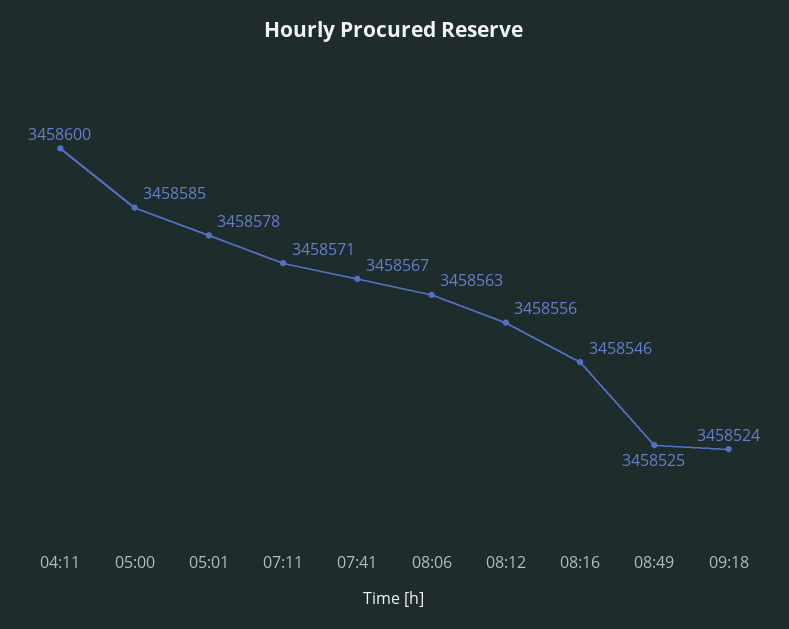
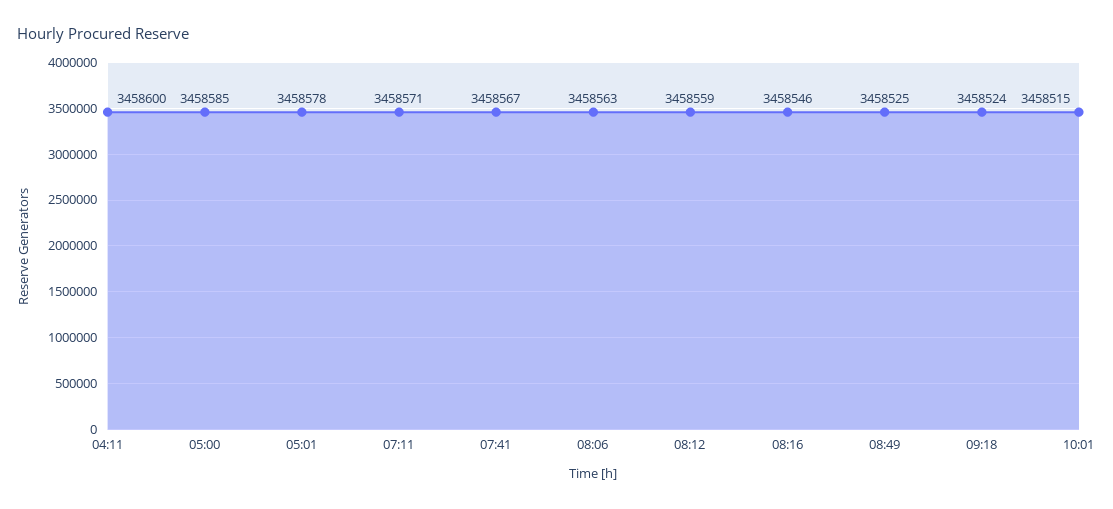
08:12: 3458556 -> 3458559
10:01: none -> 3458515

